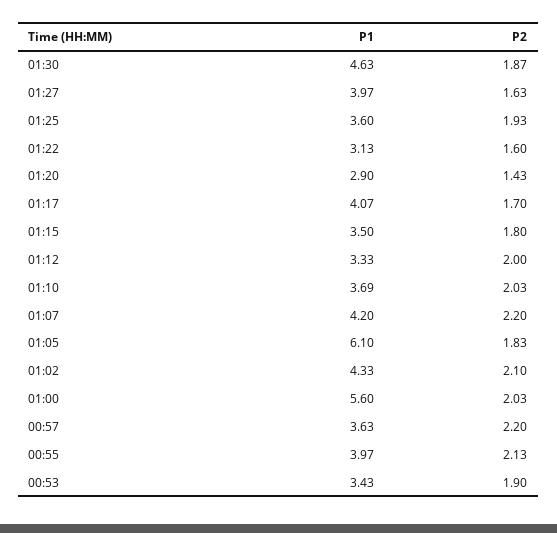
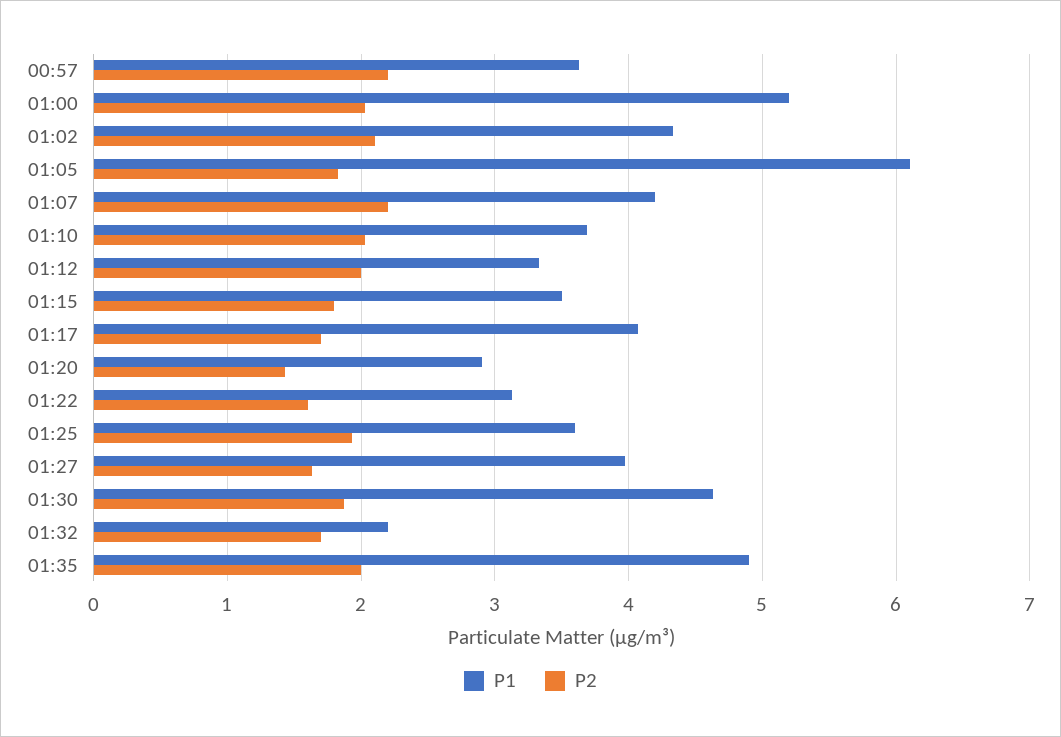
P1, 01:00: 5.6 -> 5.2
P1, 00:55: 3.97 -> none
P2, 00:55: 2.13 -> none
P1, 00:53: 3.43 -> none
P2, 00:53: 1.9 -> none
P1, 01:32: none -> 2.2
P2, 01:32: none -> 1.7
P1, 01:35: none -> 4.9
P2, 01:35: none -> 2

